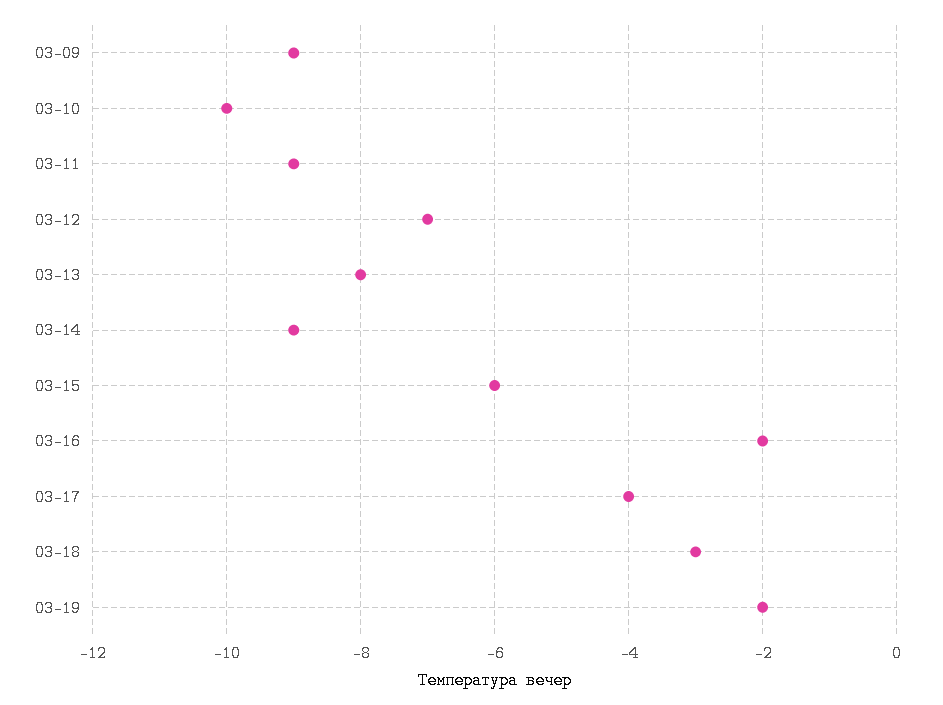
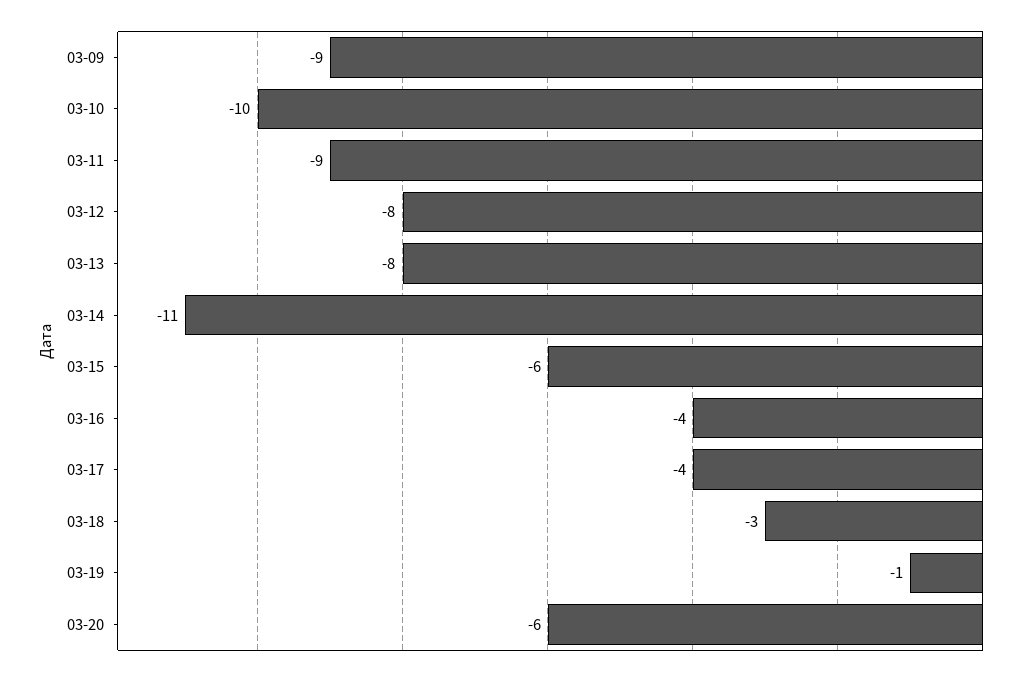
03-12: -7 -> -8
03-14: -9 -> -11
03-16: -2 -> -4
03-19: -2 -> -1
03-20: none -> -6

